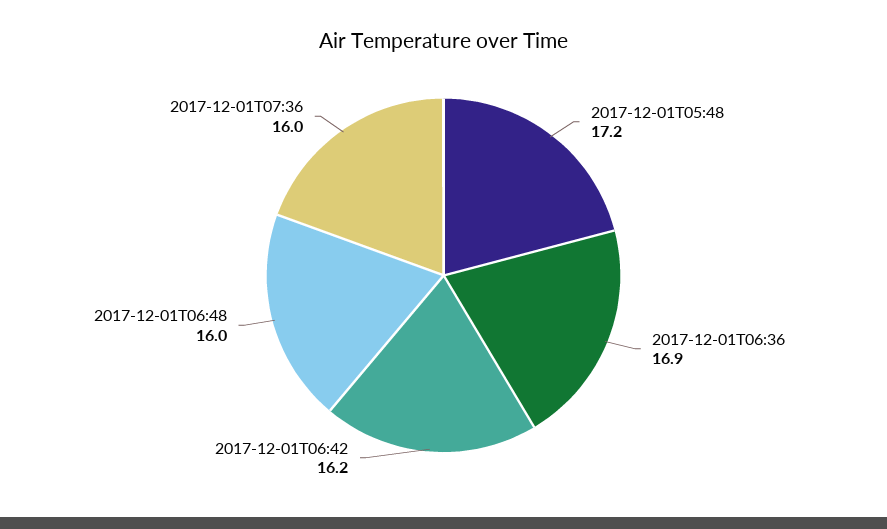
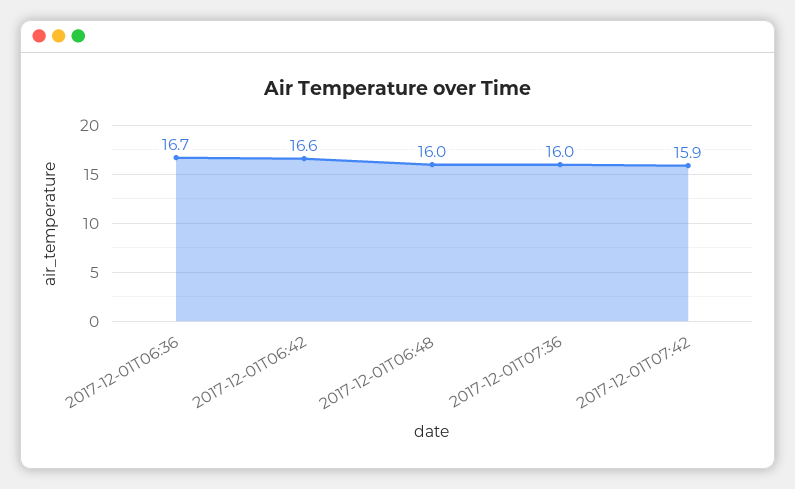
2017-12-01T05:48: 17.2 -> none
2017-12-01T06:36: 16.9 -> 16.7
2017-12-01T06:42: 16.2 -> 16.6
2017-12-01T07:42: none -> 15.9

